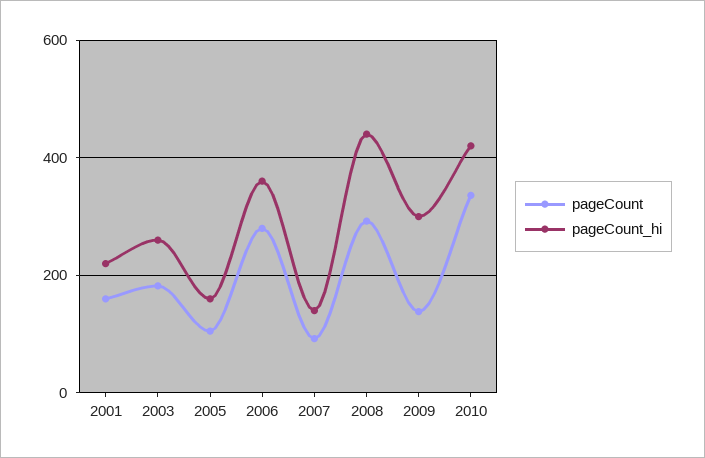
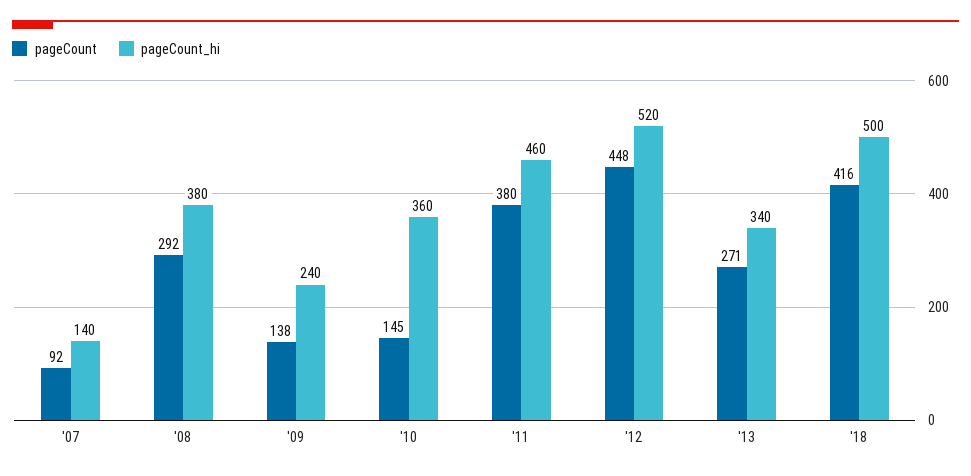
pageCount, 2001: 160 -> none
pageCount_hi, 2001: 220 -> none
pageCount, 2003: 180 -> none
pageCount_hi, 2003: 260 -> none
pageCount, 2005: 100 -> none
pageCount_hi, 2005: 160 -> none
pageCount, 2006: 280 -> none
pageCount_hi, 2006: 360 -> none
pageCount_hi, 2008: 440 -> 380
pageCount_hi, 2009: 300 -> 240
pageCount, 2010: 340 -> 145
pageCount_hi, 2010: 420 -> 360
pageCount, '11: none -> 380
pageCount_hi, '11: none -> 460
pageCount, '12: none -> 448
pageCount_hi, '12: none -> 520
pageCount, '13: none -> 271
pageCount_hi, '13: none -> 340
pageCount, '18: none -> 416
pageCount_hi, '18: none -> 500

